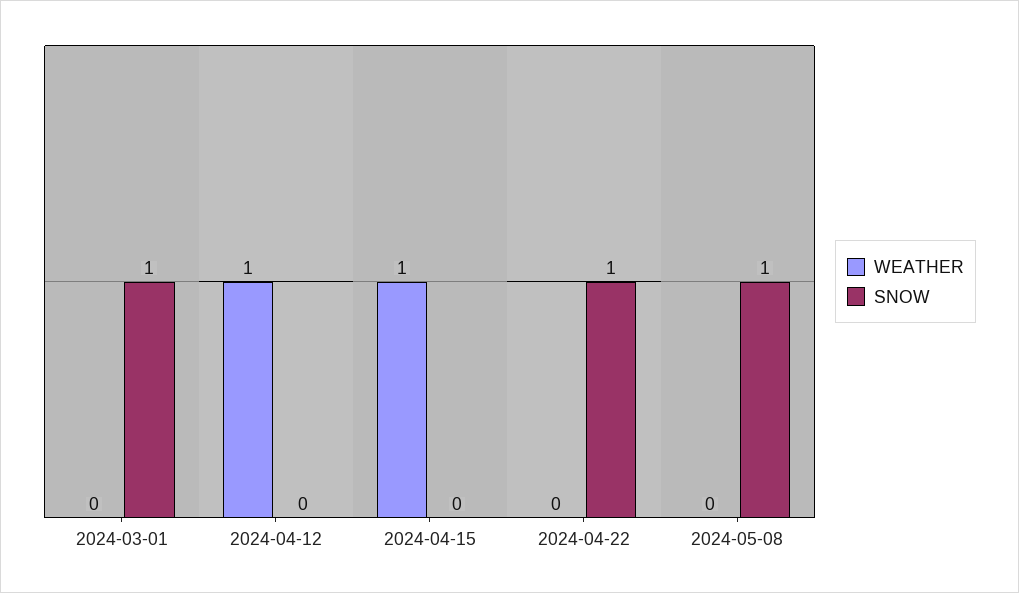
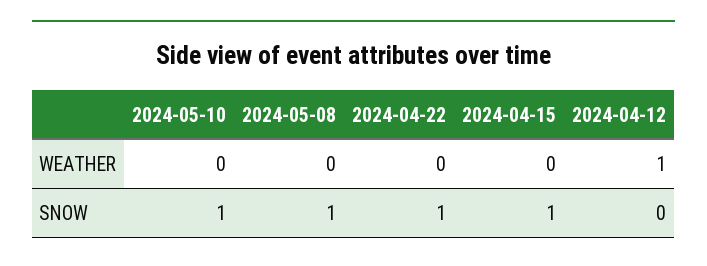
WEATHER, 2024-03-01: 0 -> none
SNOW, 2024-03-01: 1 -> none
WEATHER, 2024-04-15: 1 -> 0
SNOW, 2024-04-15: 0 -> 1
WEATHER, 2024-05-10: none -> 0
SNOW, 2024-05-10: none -> 1

